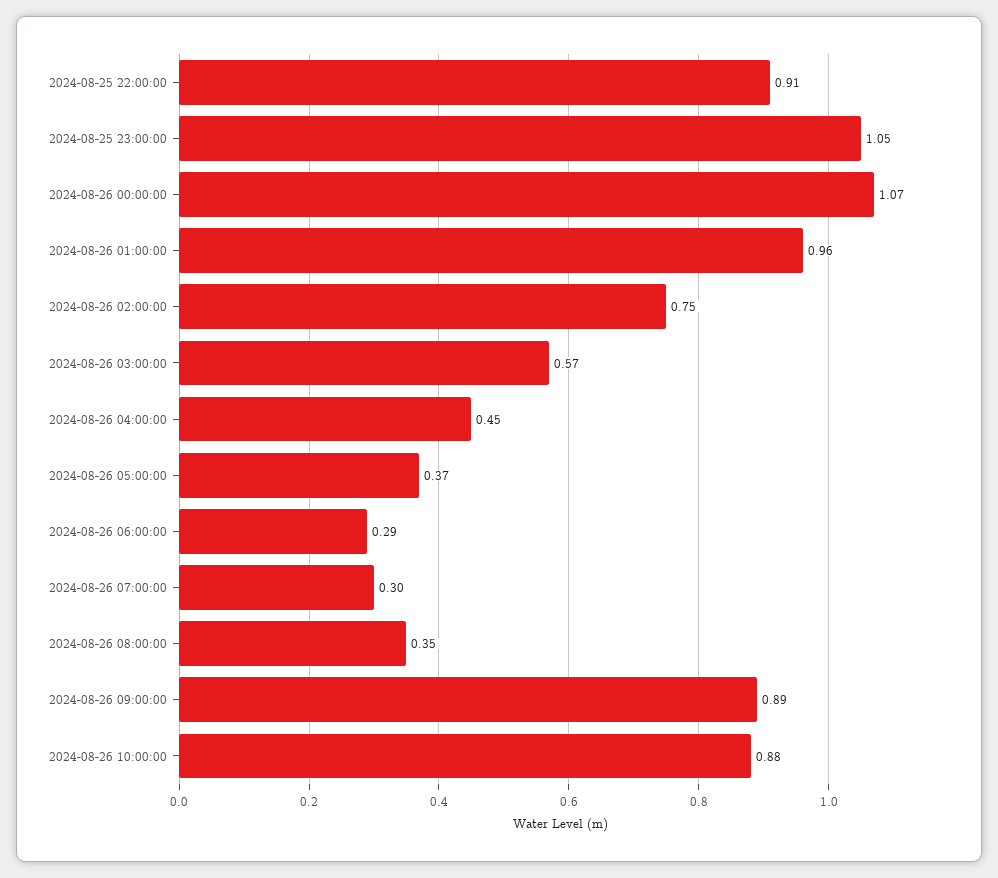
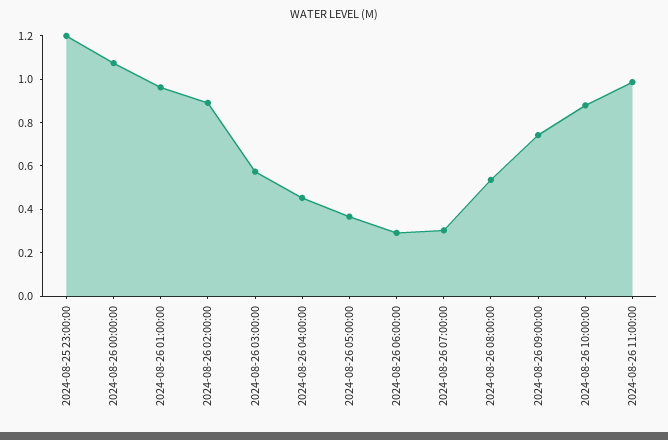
2024-08-25 22:00:00: 0.91 -> none
2024-08-25 23:00:00: 1.05 -> 1.2
2024-08-26 02:00:00: 0.75 -> 0.9
2024-08-26 08:00:00: 0.35 -> 0.55
2024-08-26 09:00:00: 0.89 -> 0.75
2024-08-26 11:00:00: none -> 1

